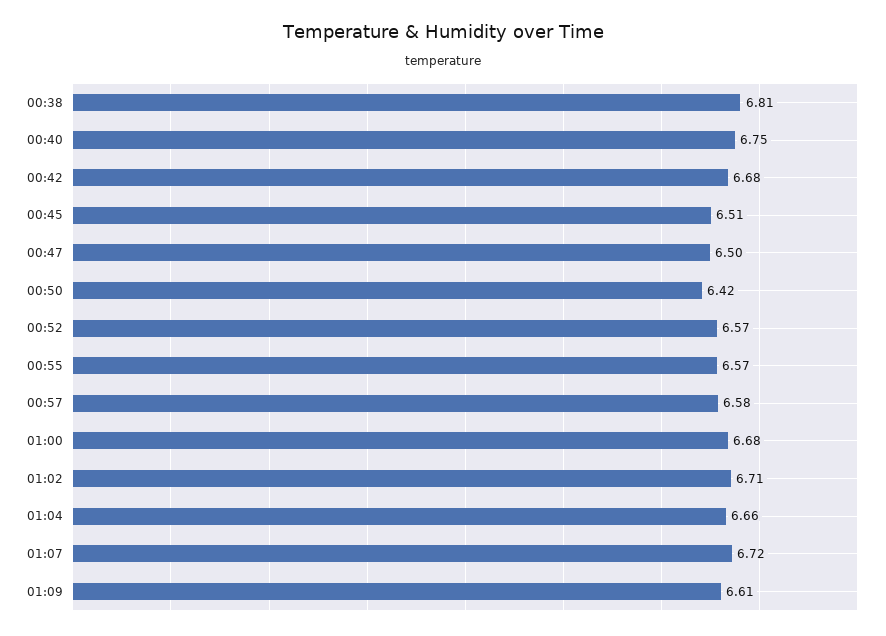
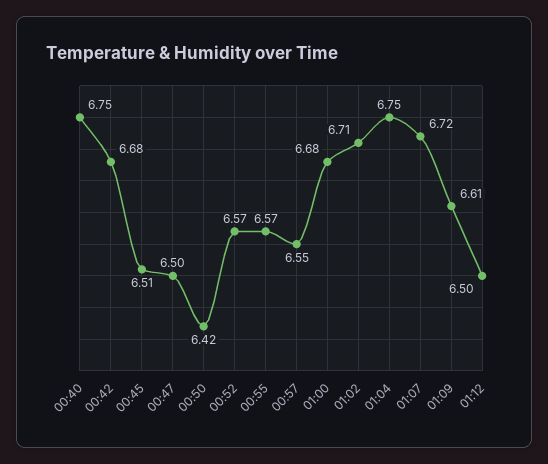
00:38: 6.81 -> none
00:57: 6.58 -> 6.55
01:04: 6.66 -> 6.75
01:12: none -> 6.5

